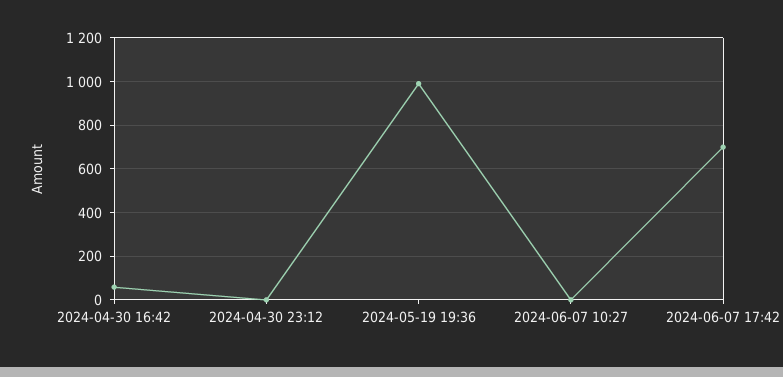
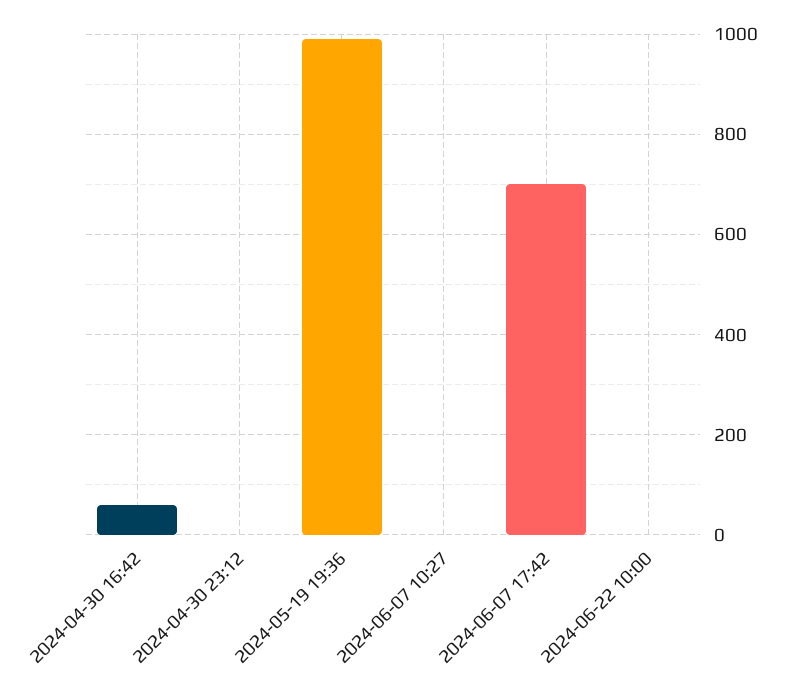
2024-06-22 10:00: none -> 0

